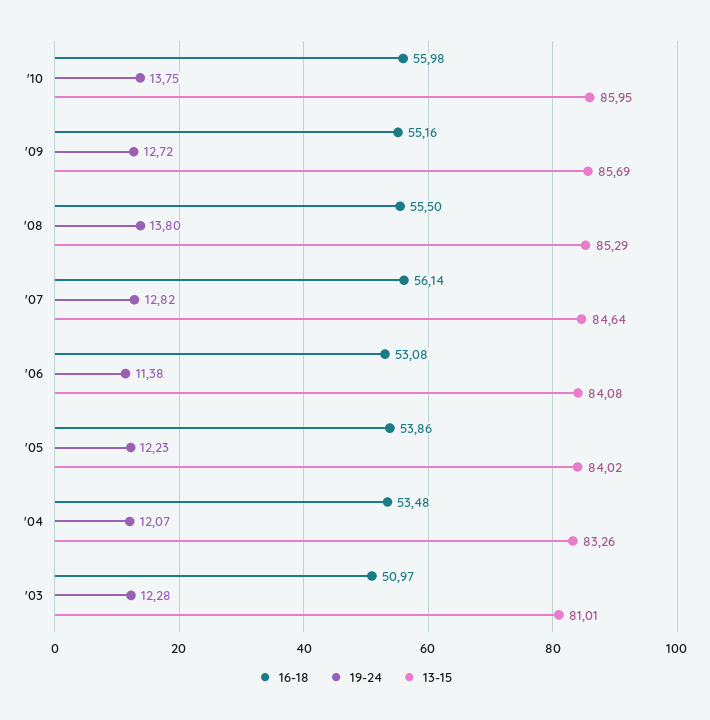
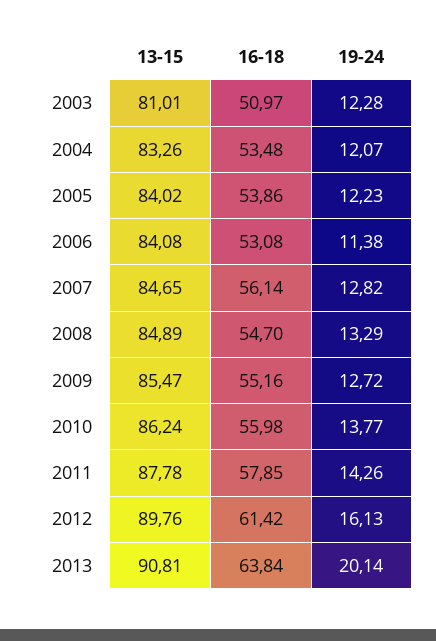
19-24, '10: 13.75 -> 13.77
13-15, '10: 85.95 -> 86.24
13-15, '09: 85.69 -> 85.47
16-18, '08: 55.5 -> 54.7
19-24, '08: 13.8 -> 13.29
13-15, '08: 85.29 -> 84.89
13-15, '07: 84.64 -> 84.65
13-15, 2011: none -> 87.78
16-18, 2011: none -> 57.85
19-24, 2011: none -> 14.26
13-15, 2012: none -> 89.76
16-18, 2012: none -> 61.42
19-24, 2012: none -> 16.13
13-15, 2013: none -> 90.81
16-18, 2013: none -> 63.84
19-24, 2013: none -> 20.14

